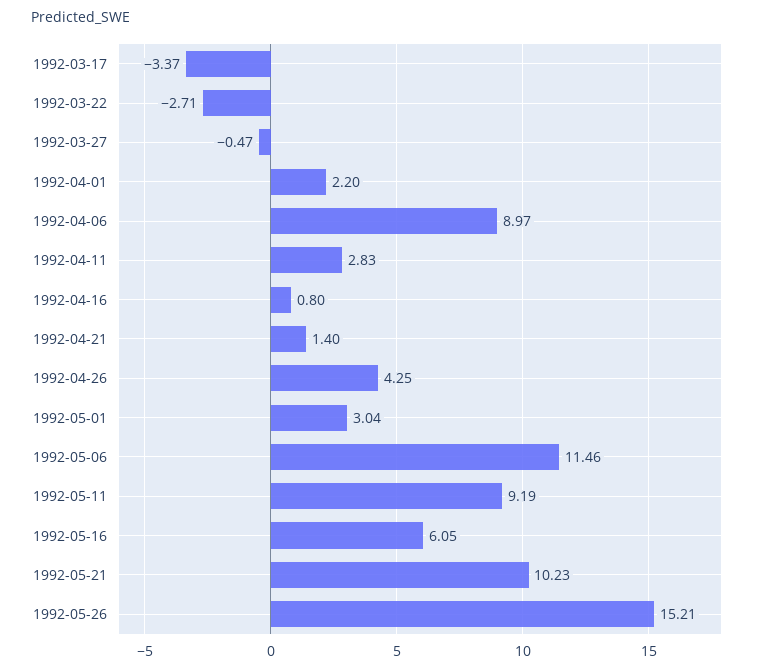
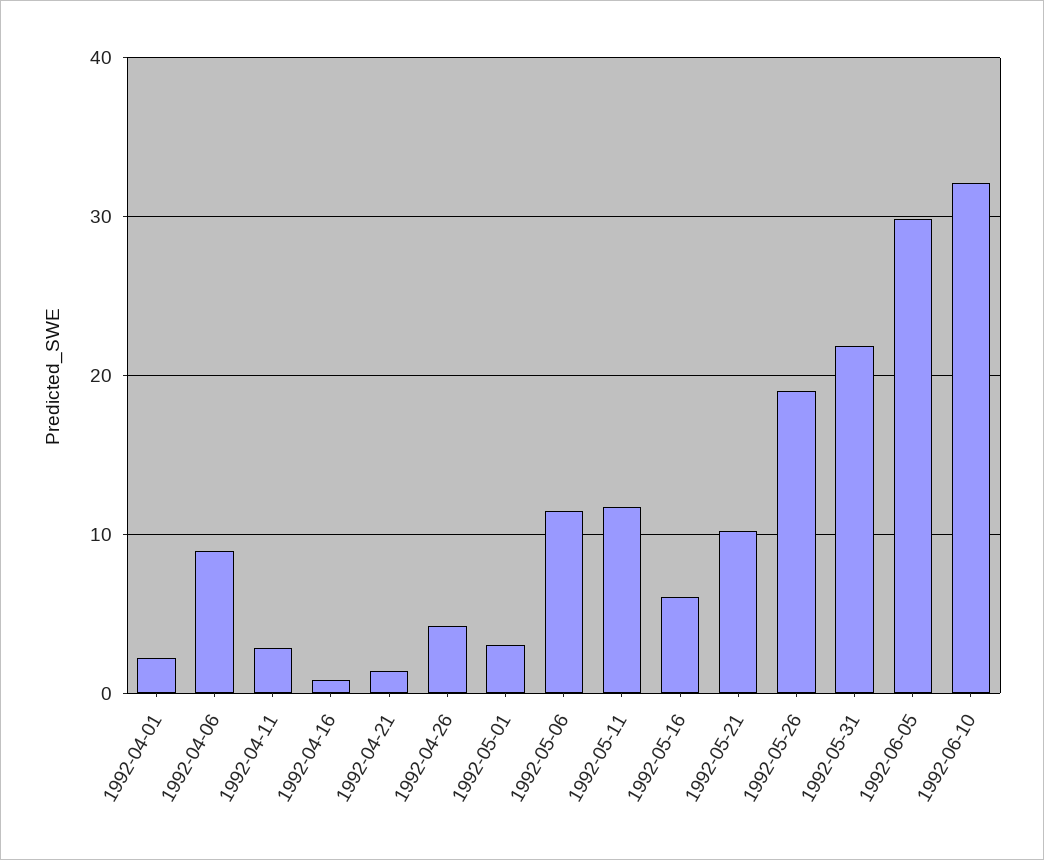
1992-03-17: -3.37 -> none
1992-03-22: -2.71 -> none
1992-03-27: -0.47 -> none
1992-05-11: 9.19 -> 12
1992-05-26: 15.21 -> 19
1992-05-31: none -> 22
1992-06-05: none -> 30
1992-06-10: none -> 32

